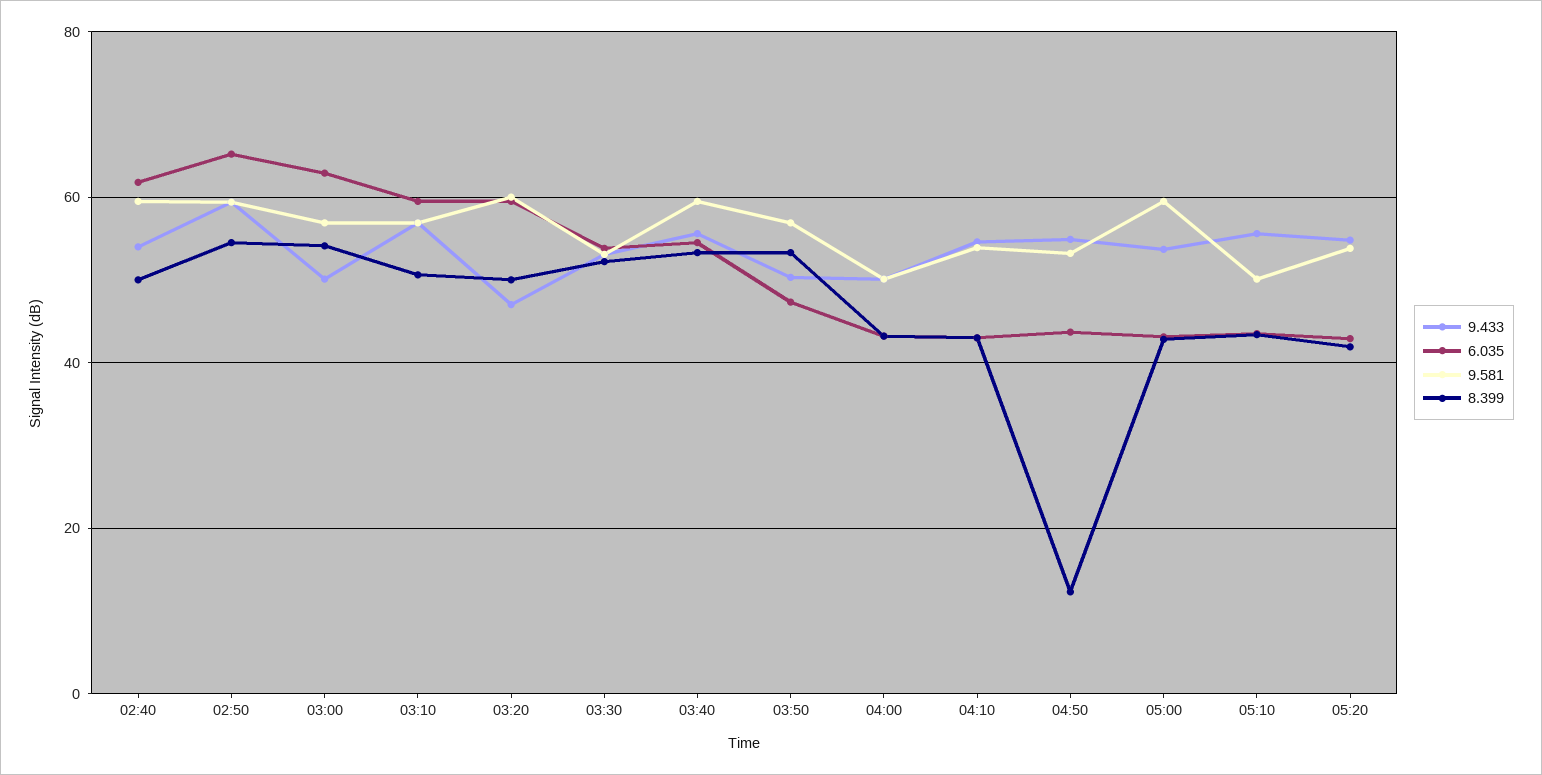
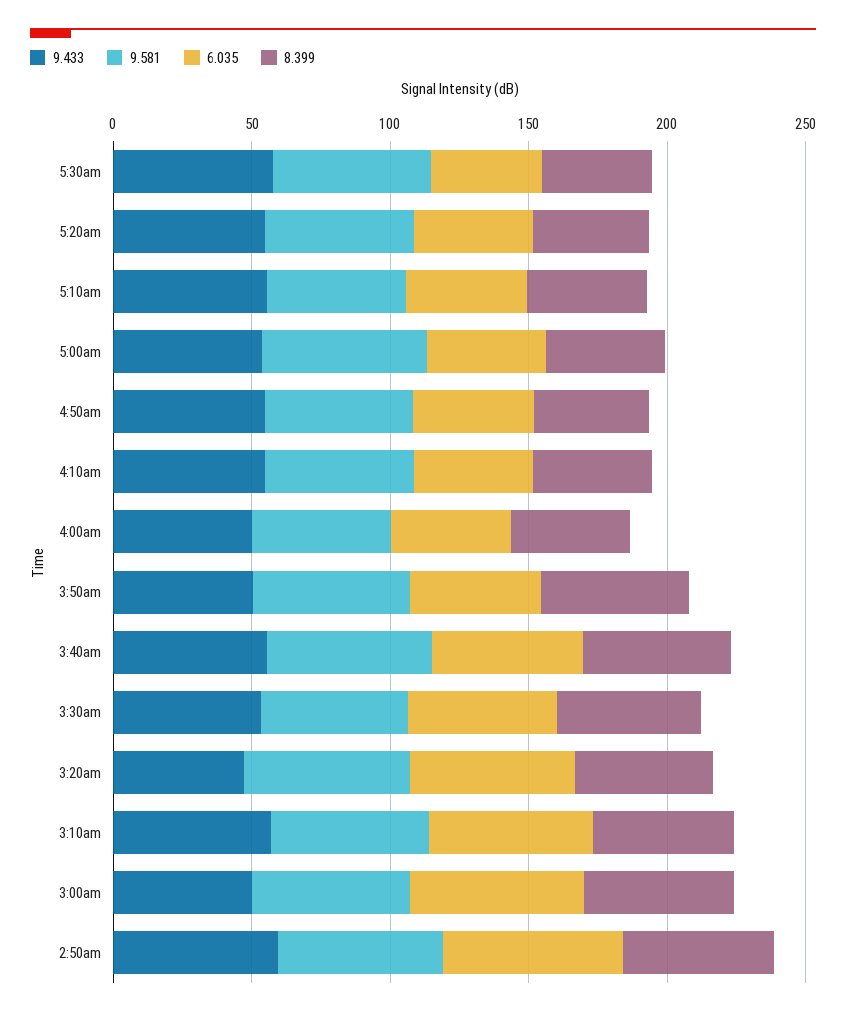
9.433, 02:40: 54 -> none
6.035, 02:40: 62 -> none
9.581, 02:40: 60 -> none
8.399, 02:40: 50 -> none
8.399, 04:50: 12 -> 40
9.433, 5:30am: none -> 60
9.581, 5:30am: none -> 60
6.035, 5:30am: none -> 40
8.399, 5:30am: none -> 40

